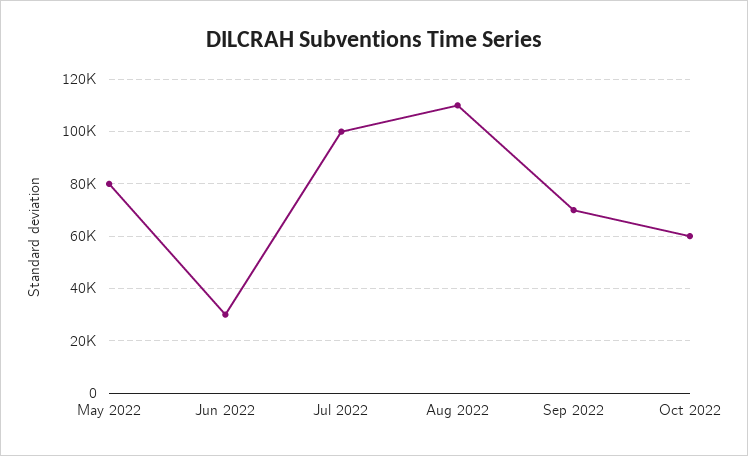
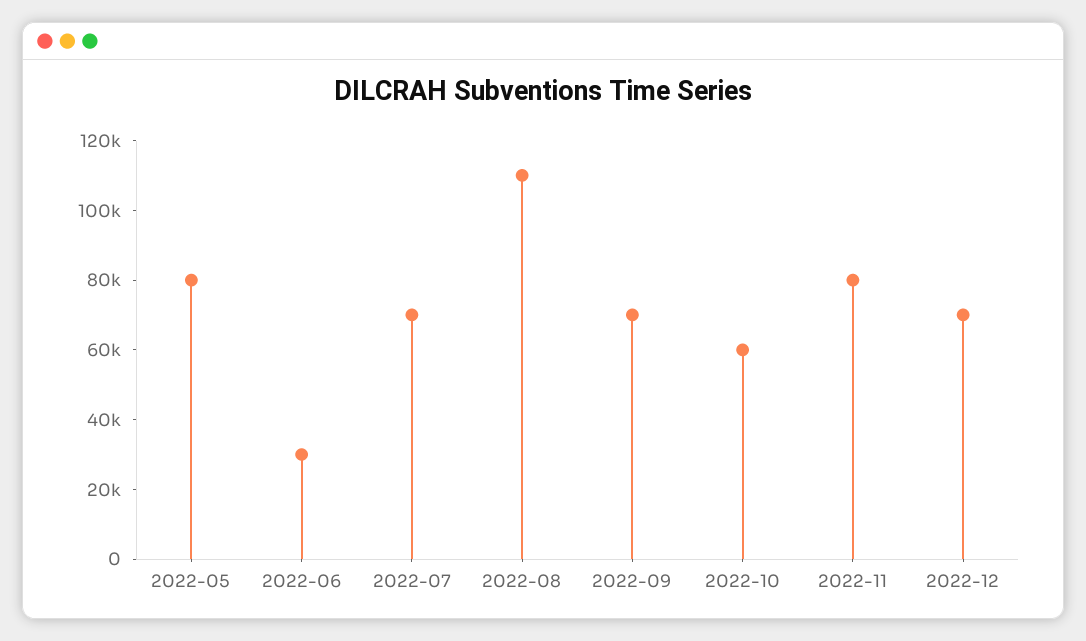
Jul 2022: 100000 -> 70000
2022-11: none -> 80000
2022-12: none -> 70000

